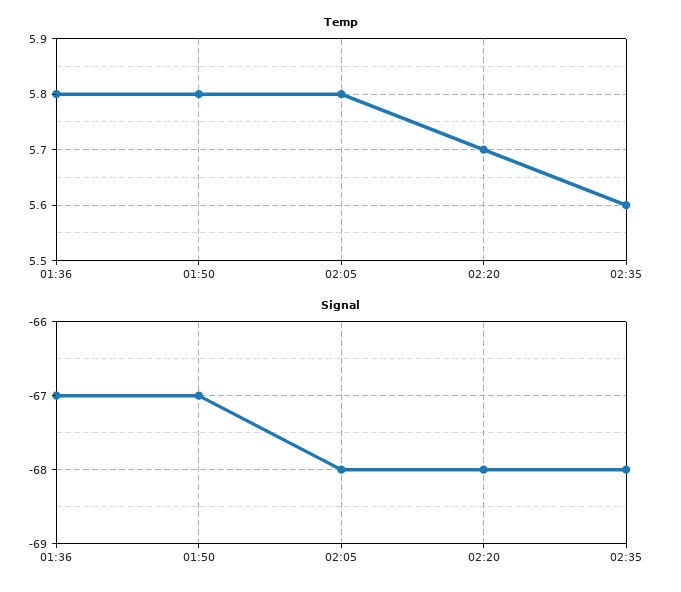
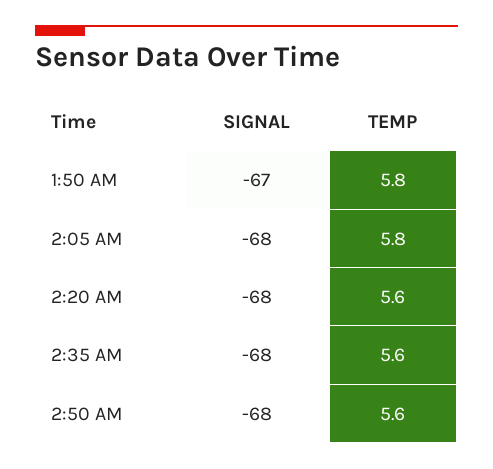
Temp, 01:36: 5.8 -> none
Temp, 02:20: 5.7 -> 5.6
Signal, 01:36: -67 -> none
Signal, 2:50 AM: none -> -68
Temp, 2:50 AM: none -> 5.6

